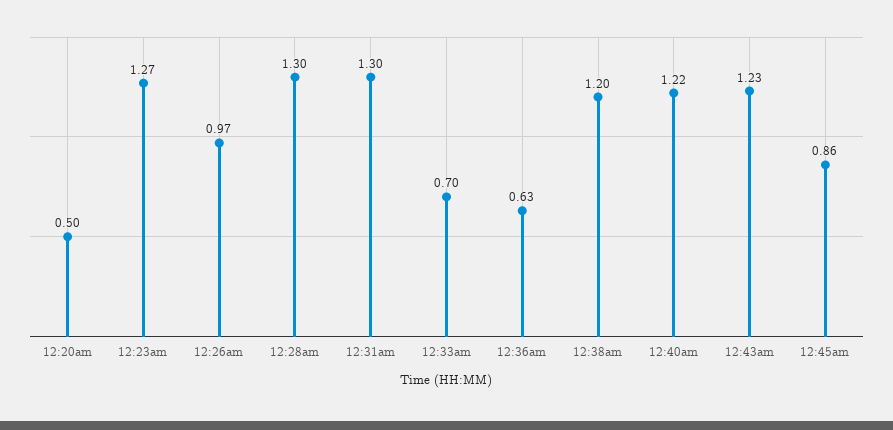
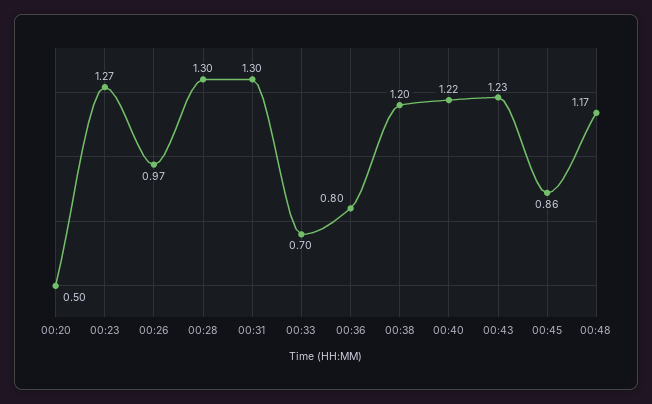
12:36am: 0.63 -> 0.8
00:48: none -> 1.17

